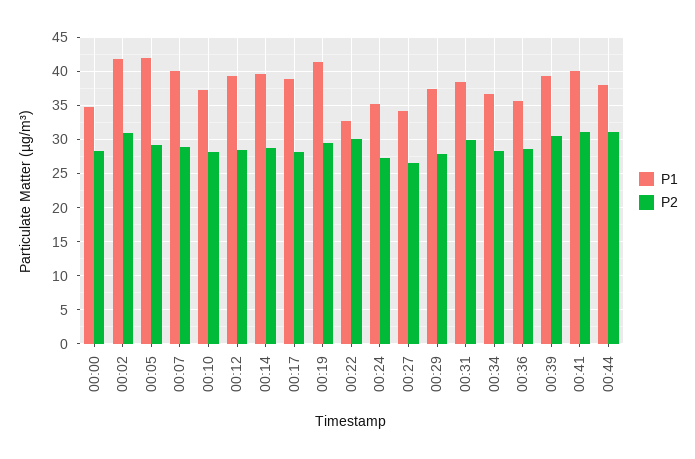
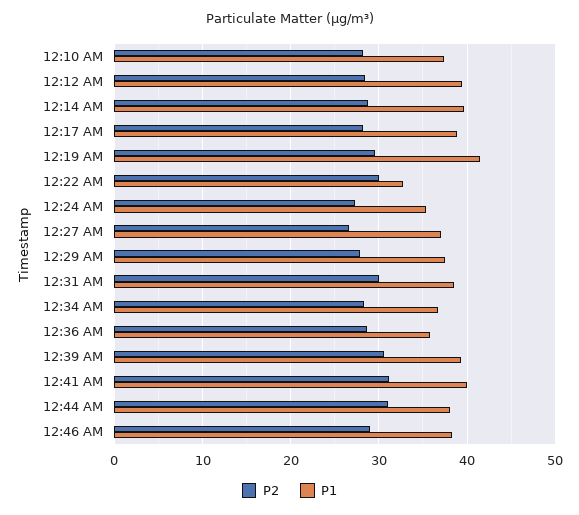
P1, 00:00: 35 -> none
P2, 00:00: 28 -> none
P1, 00:02: 42 -> none
P2, 00:02: 31 -> none
P1, 00:05: 42 -> none
P2, 00:05: 29 -> none
P1, 00:07: 40 -> none
P2, 00:07: 29 -> none
P1, 00:27: 34 -> 37
P2, 12:46 AM: none -> 29
P1, 12:46 AM: none -> 38

